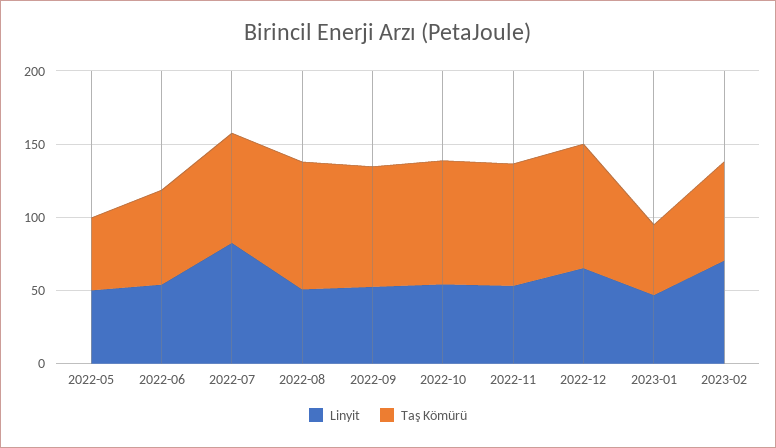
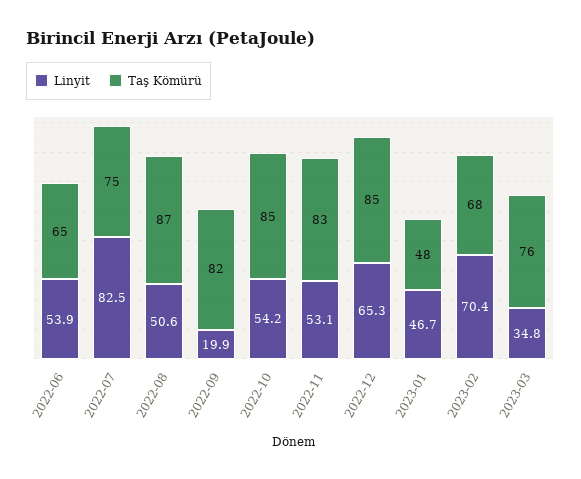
Linyit, 2022-05: 50 -> none
Taş Kömürü, 2022-05: 50 -> none
Linyit, 2022-09: 50 -> 19.9
Linyit, 2023-03: none -> 34.8
Taş Kömürü, 2023-03: none -> 76

